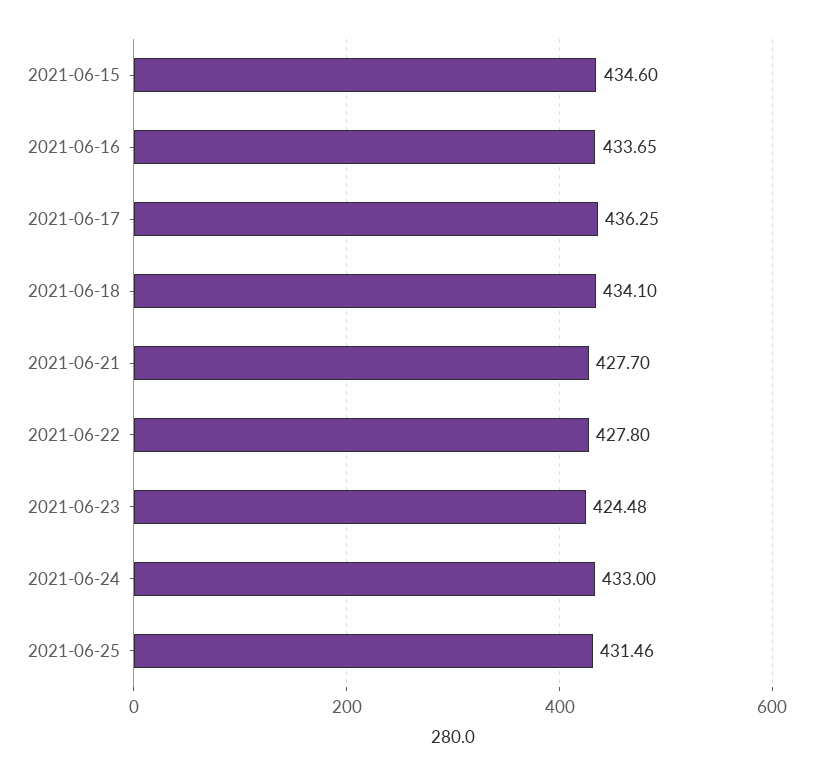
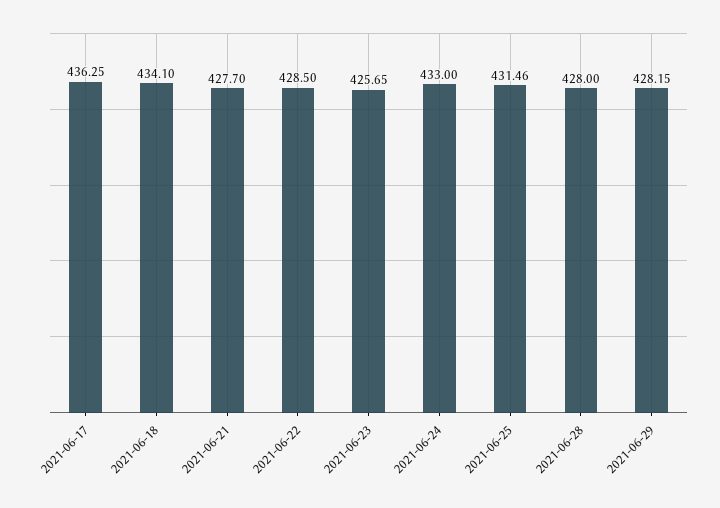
2021-06-15: 434.6 -> none
2021-06-16: 433.65 -> none
2021-06-22: 427.8 -> 428.5
2021-06-23: 424.48 -> 425.65
2021-06-28: none -> 428
2021-06-29: none -> 428.15

